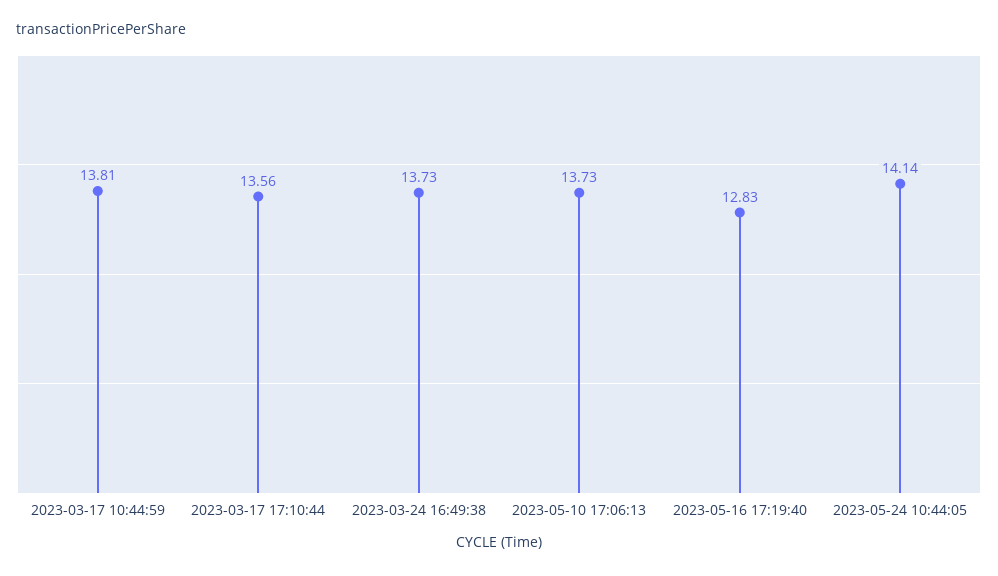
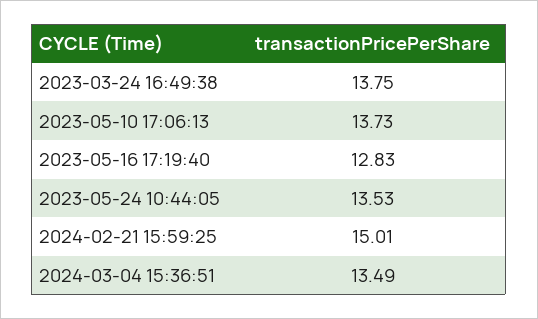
2023-03-17 10:44:59: 13.81 -> none
2023-03-17 17:10:44: 13.56 -> none
2023-03-24 16:49:38: 13.73 -> 13.75
2023-05-24 10:44:05: 14.14 -> 13.53
2024-02-21 15:59:25: none -> 15.01
2024-03-04 15:36:51: none -> 13.49

